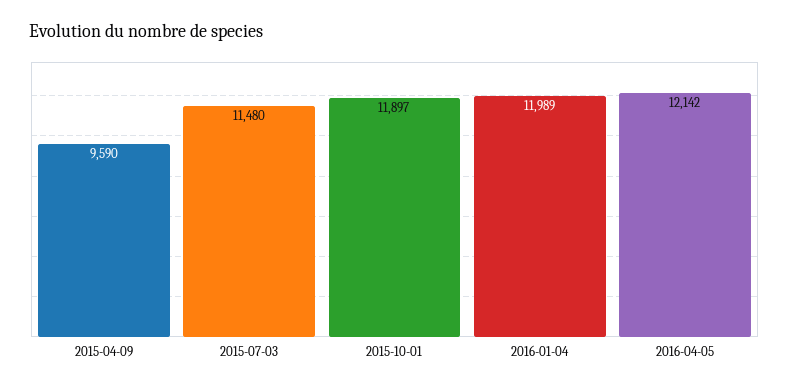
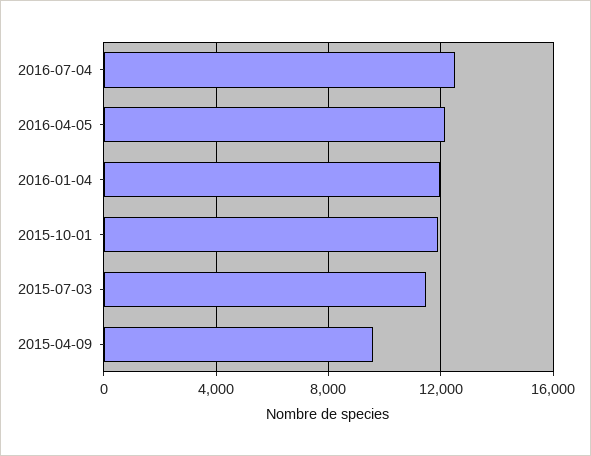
2016-07-04: none -> 12500

